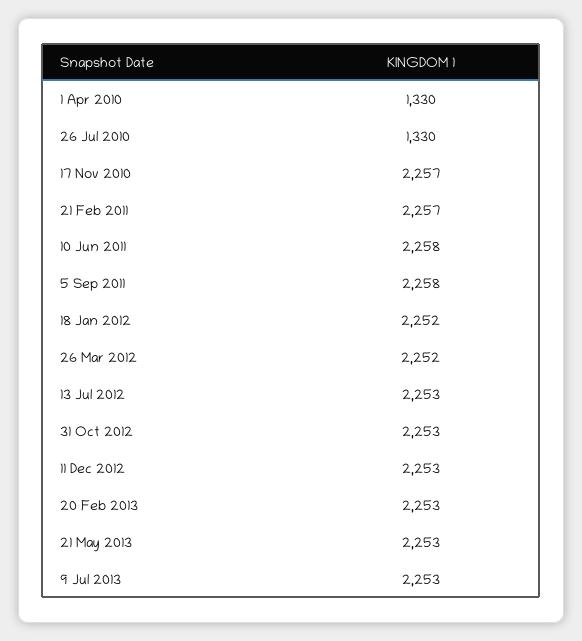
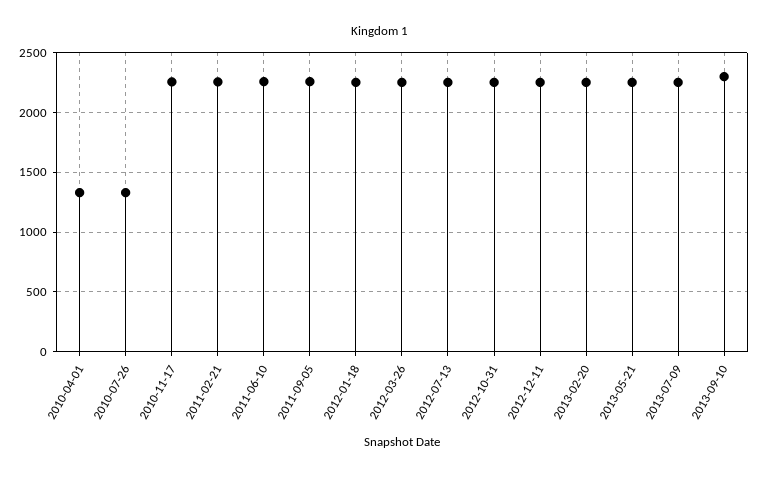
2013-09-10: none -> 2300

